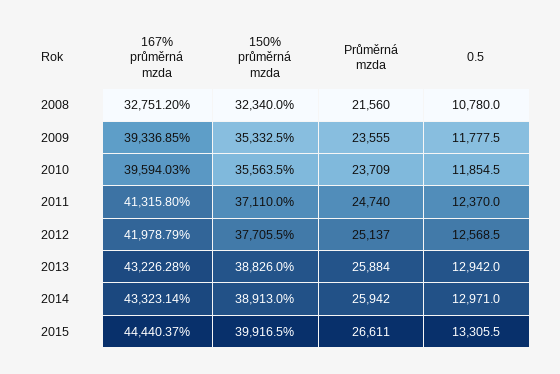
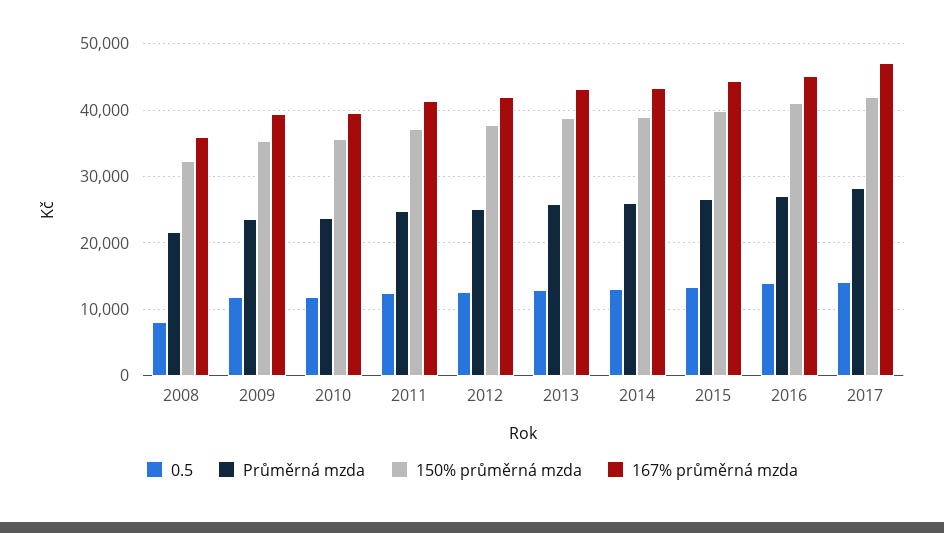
167% průměrná mzda, 2008: 32751.2 -> 36000
0.5, 2008: 10780 -> 8000
0.5, 2016: none -> 14000
Průměrná mzda, 2016: none -> 27000
150% průměrná mzda, 2016: none -> 41000
167% průměrná mzda, 2016: none -> 45000
0.5, 2017: none -> 14000
Průměrná mzda, 2017: none -> 28000
150% průměrná mzda, 2017: none -> 42000
167% průměrná mzda, 2017: none -> 47000

